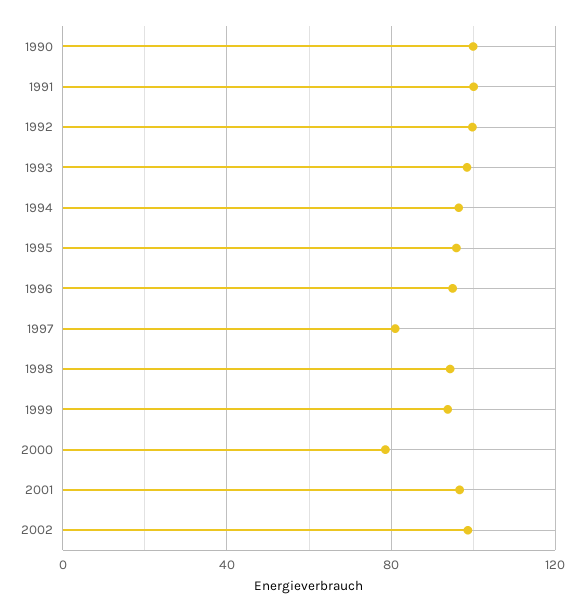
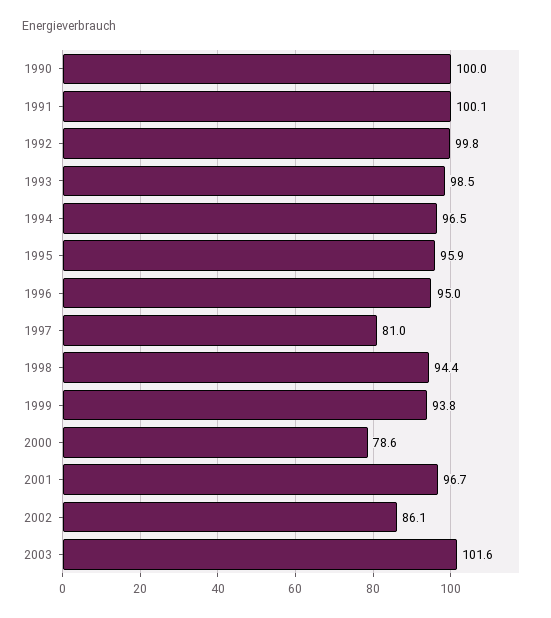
2002: 100 -> 86.1
2003: none -> 101.6

